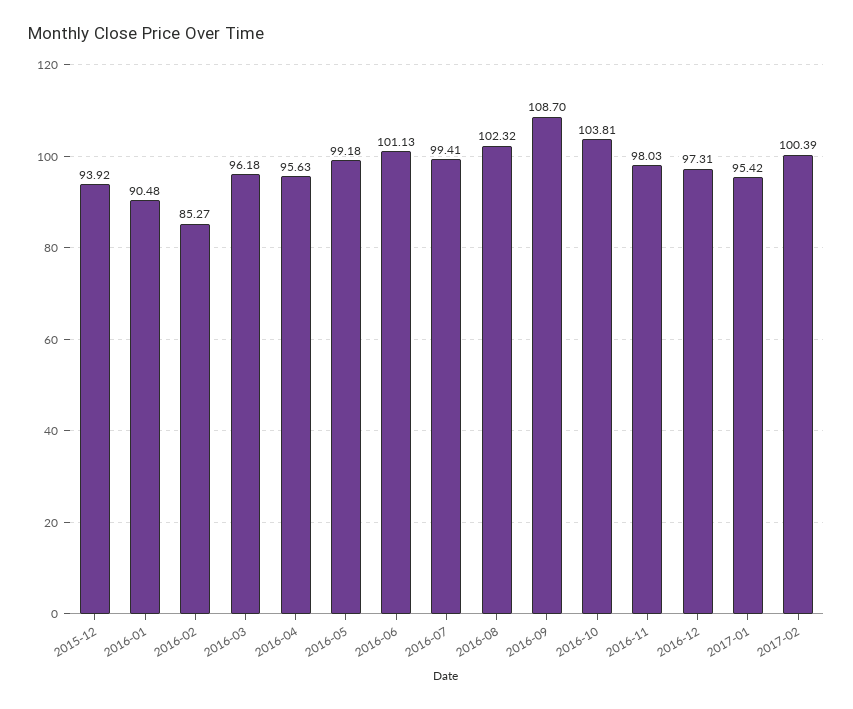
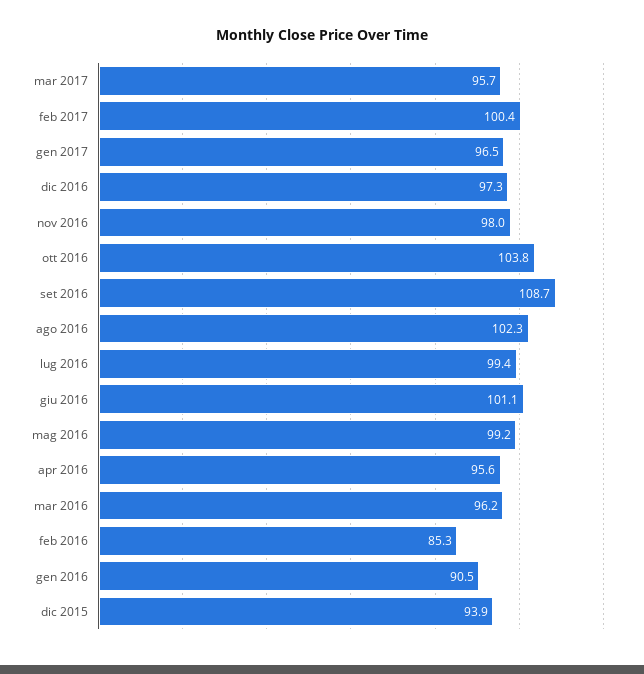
2017-01: 95.42 -> 96.5
mar 2017: none -> 95.7

